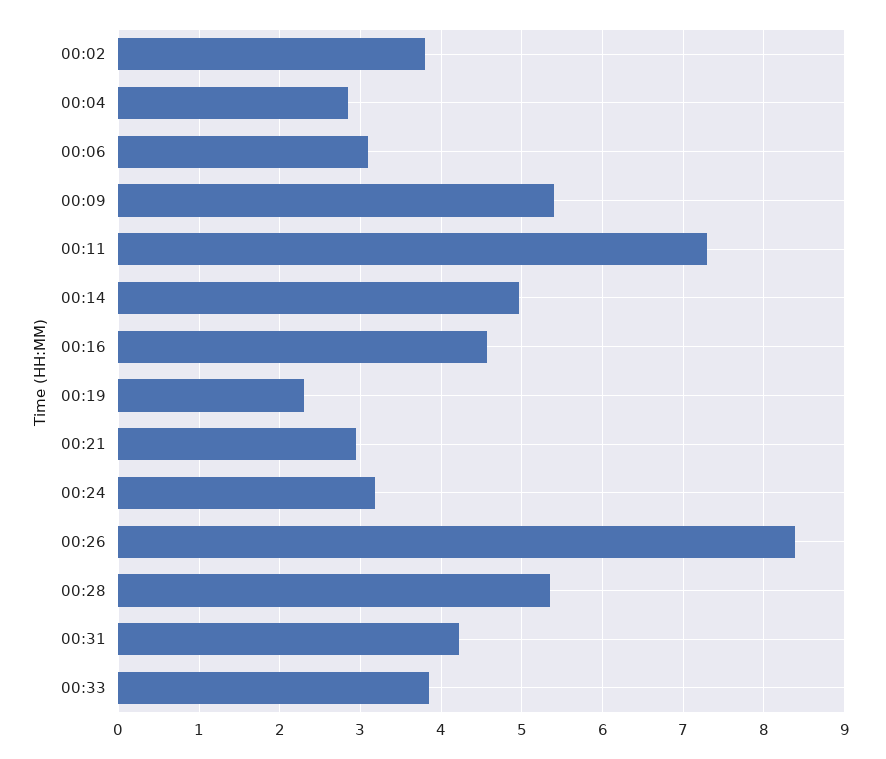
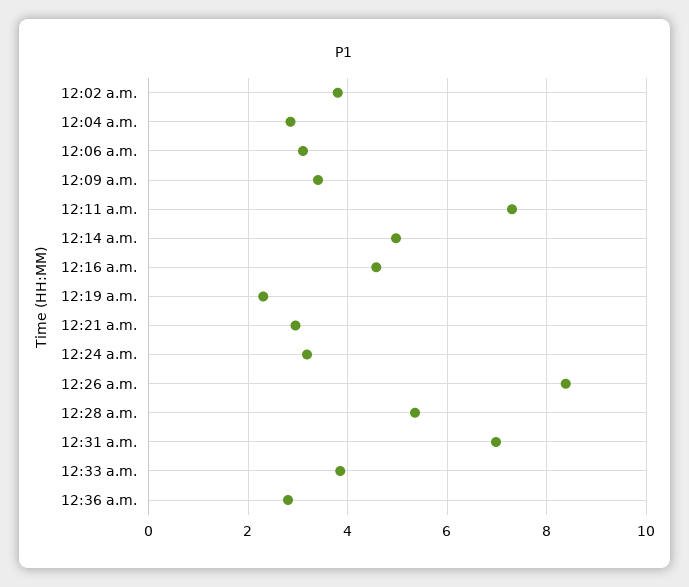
00:09: 5.4 -> 3.4
00:31: 4.2 -> 7
12:36 a.m.: none -> 2.8

